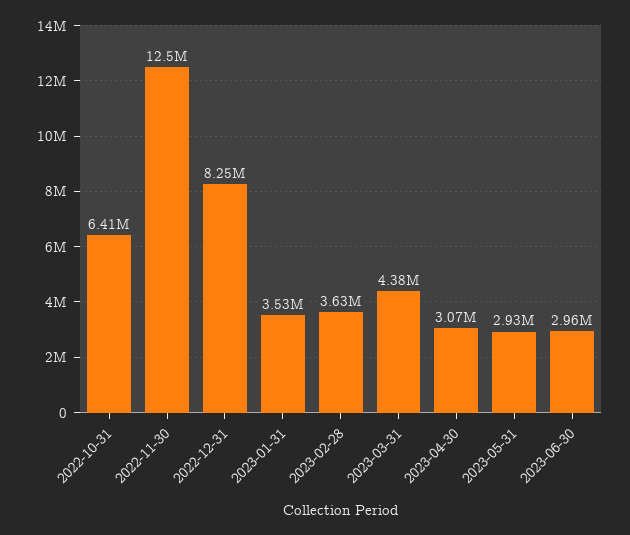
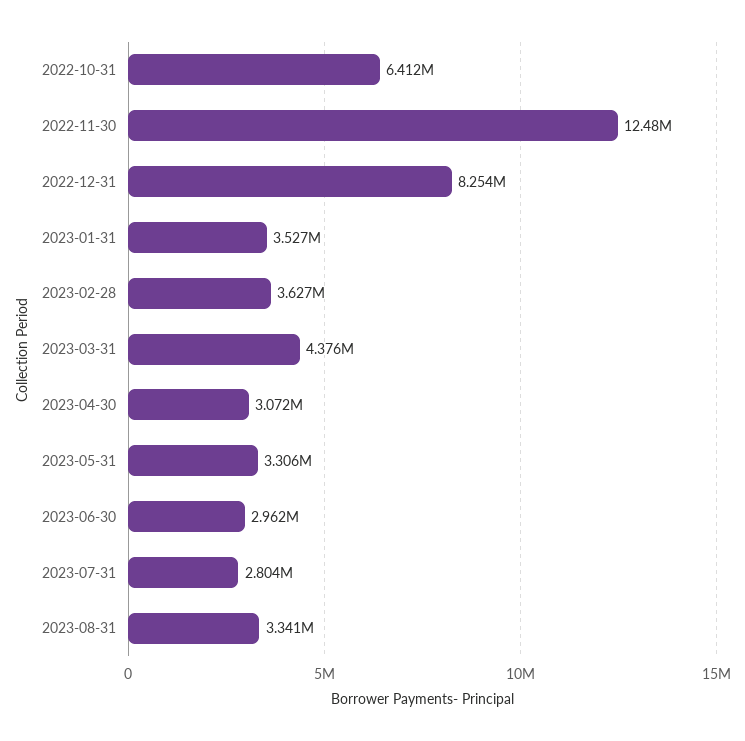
2023-05-31: 2930000 -> 3306000
2023-07-31: none -> 2804000
2023-08-31: none -> 3341000

